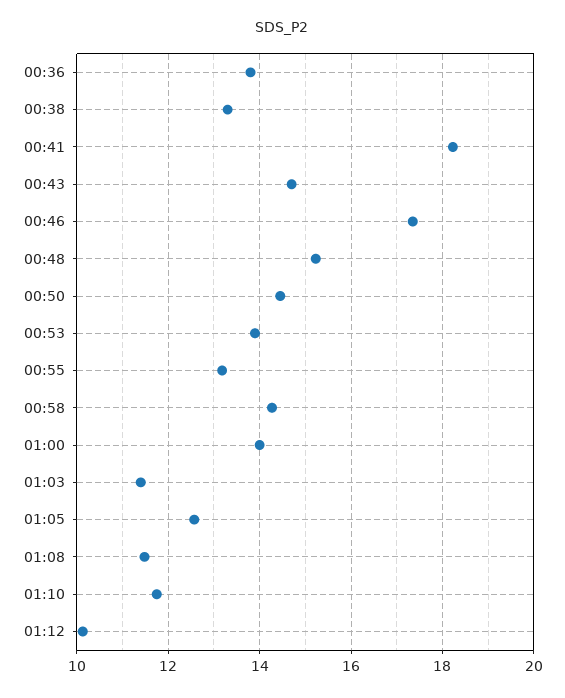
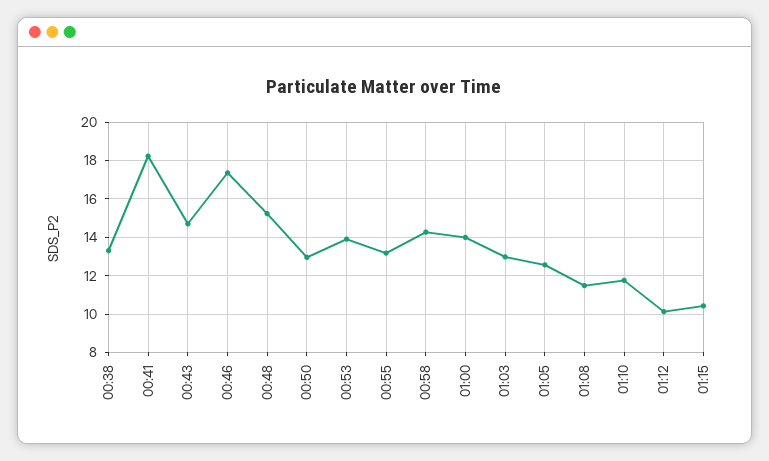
00:36: 13.8 -> none
00:50: 14.4 -> 13
01:03: 11.4 -> 13
01:15: none -> 10.5

